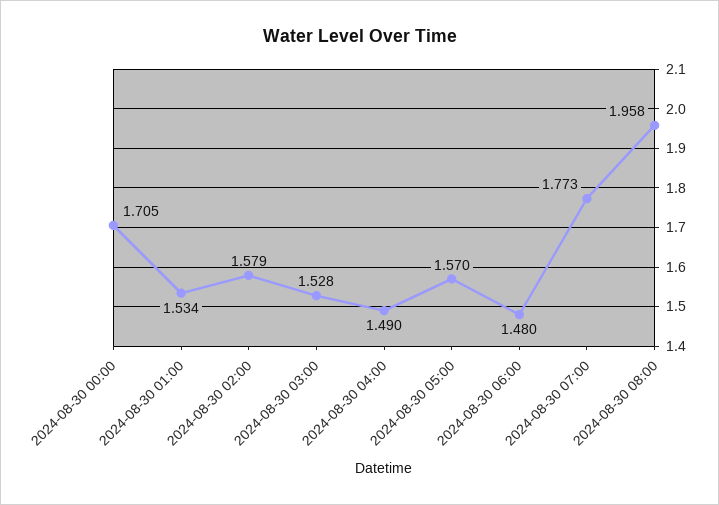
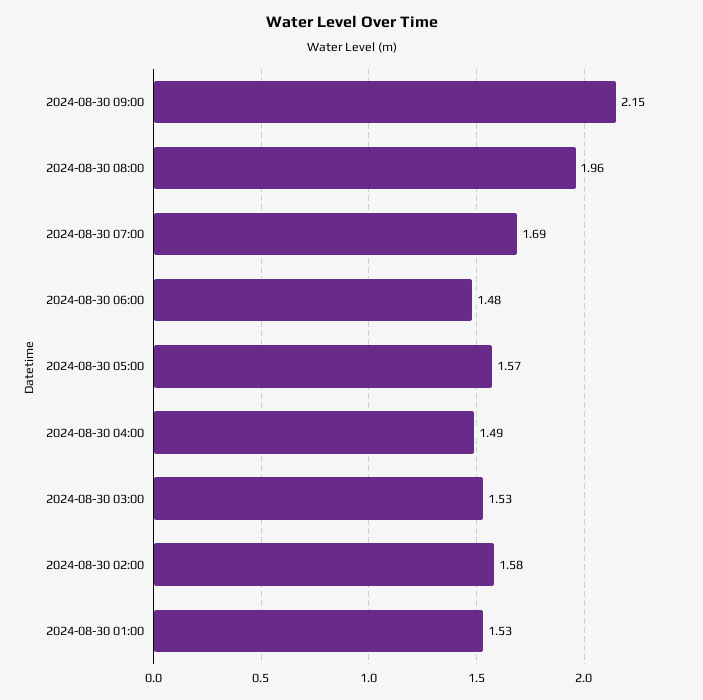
2024-08-30 00:00: 1.705 -> none
2024-08-30 07:00: 1.773 -> 1.69
2024-08-30 09:00: none -> 2.15

